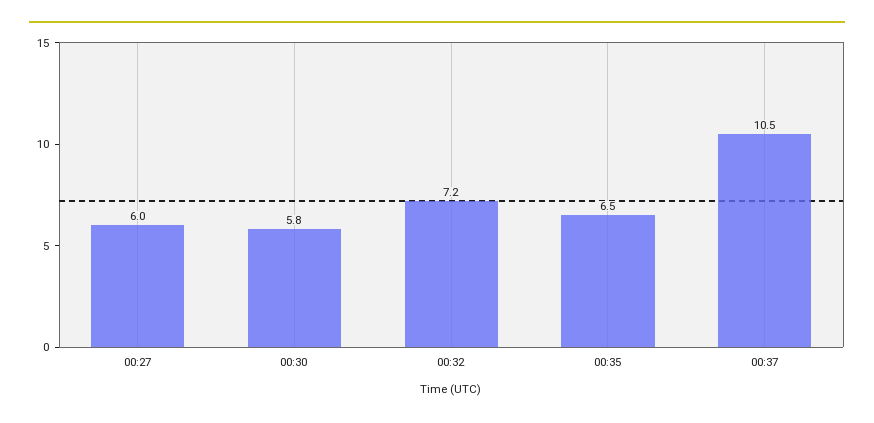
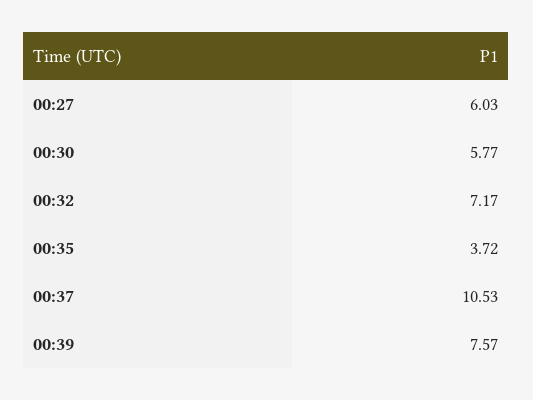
00:35: 6.5 -> 3.72
00:39: none -> 7.57

